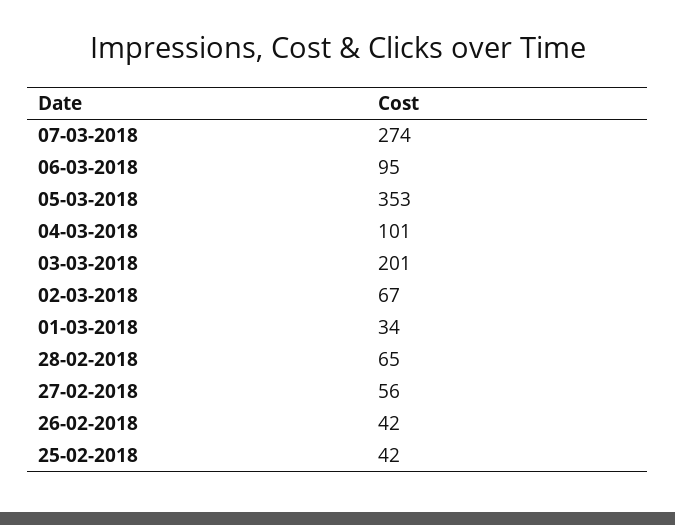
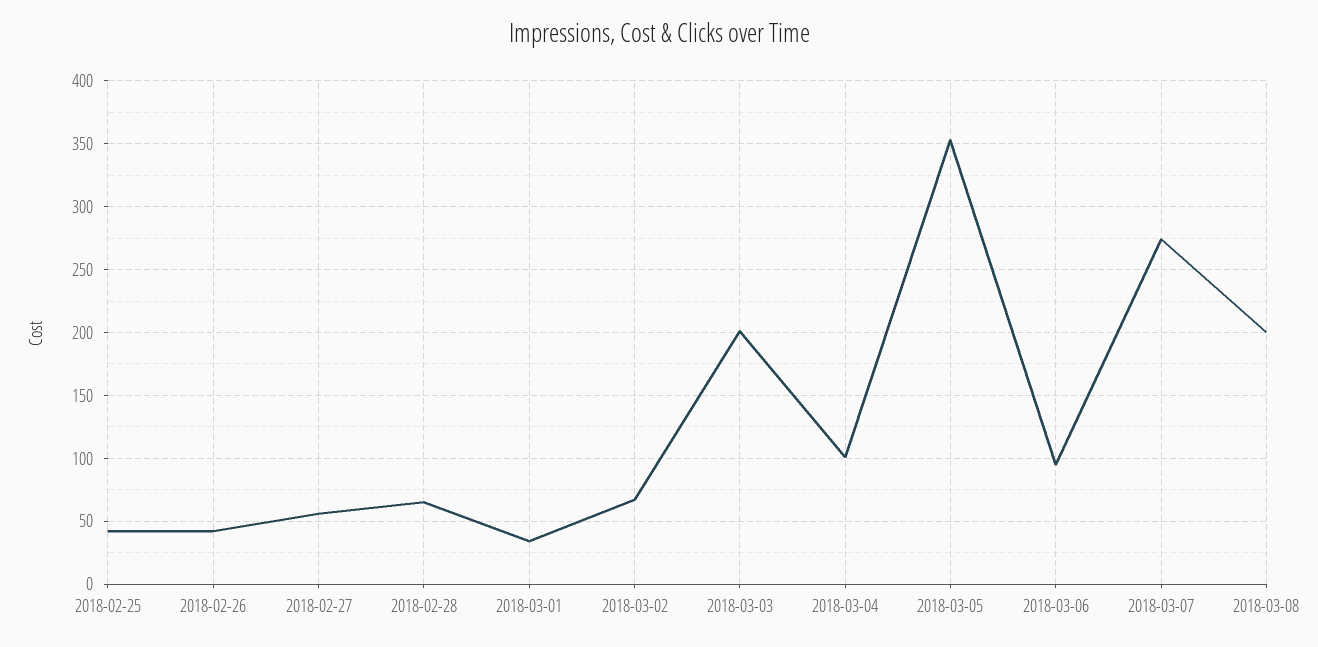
2018-03-08: none -> 200

